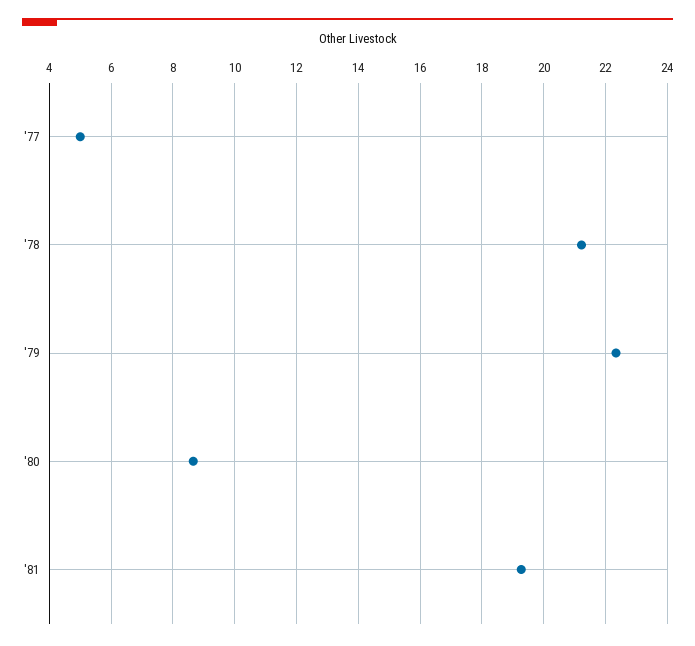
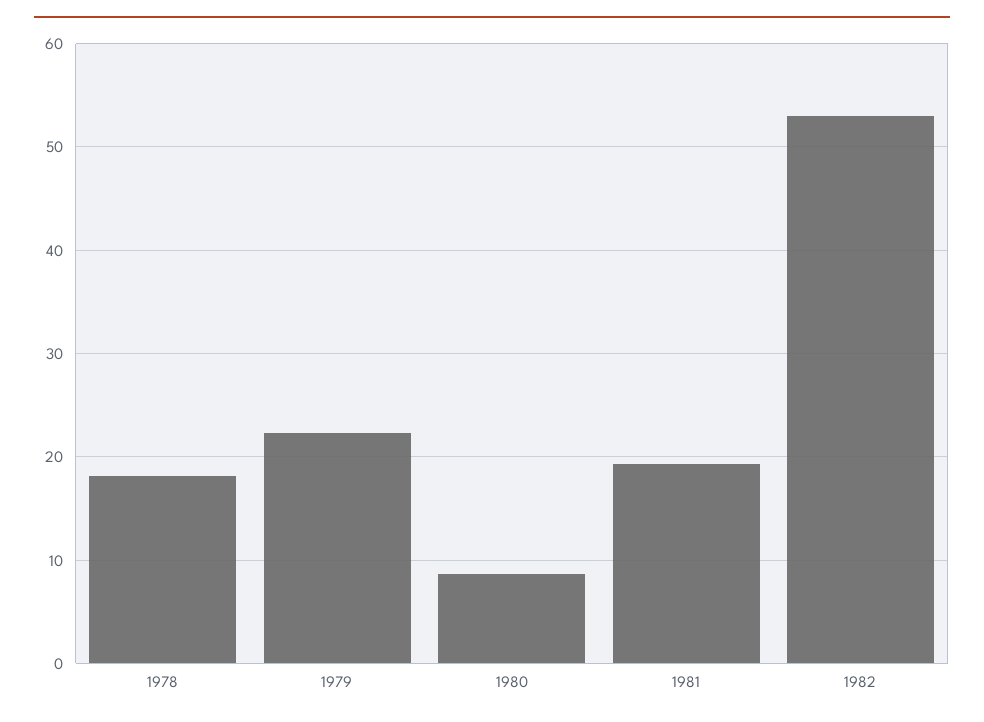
'77: 5 -> none
'78: 21.2 -> 18
1982: none -> 53

